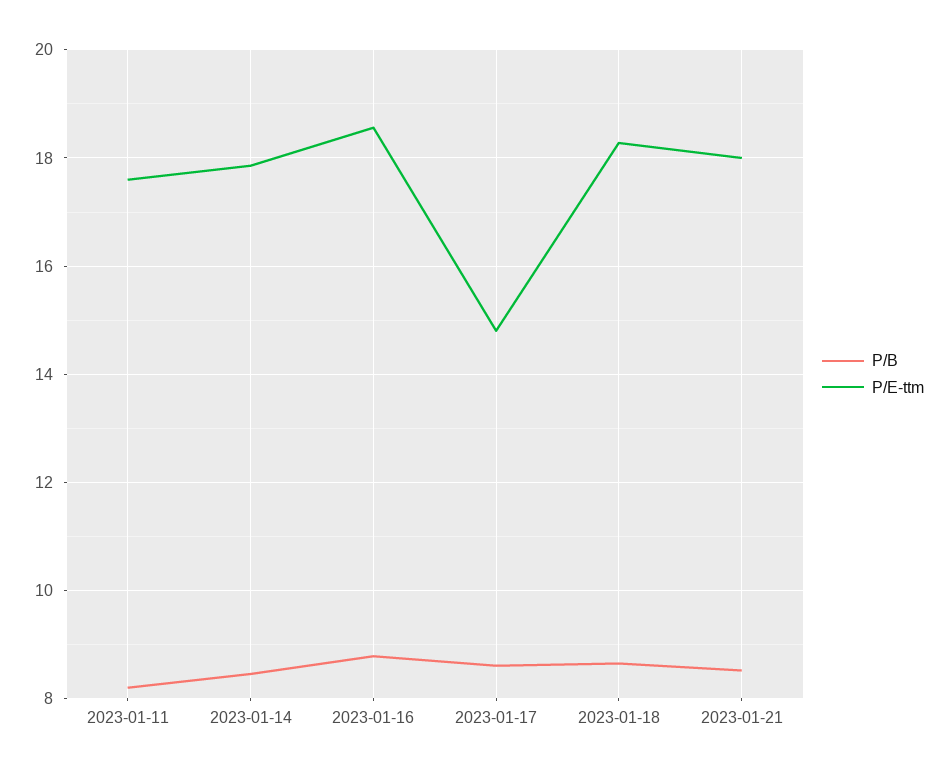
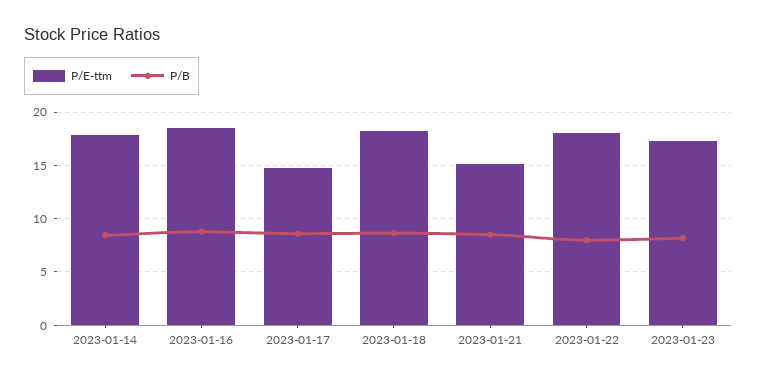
P/B, 2023-01-11: 8.2 -> none
P/E-ttm, 2023-01-11: 17.6 -> none
P/E-ttm, 2023-01-21: 18 -> 15
P/E-ttm, 2023-01-22: none -> 18
P/B, 2023-01-22: none -> 8
P/E-ttm, 2023-01-23: none -> 17
P/B, 2023-01-23: none -> 8

